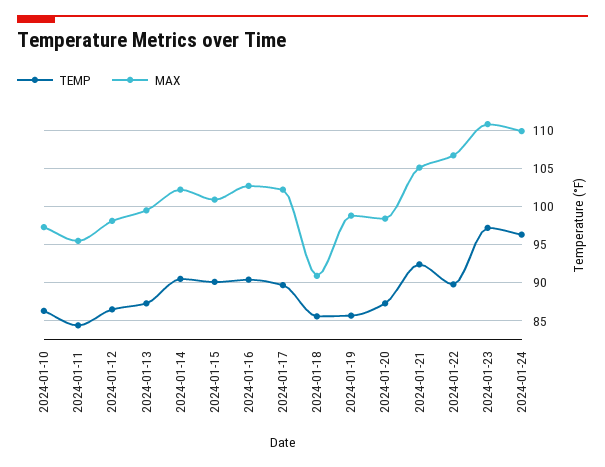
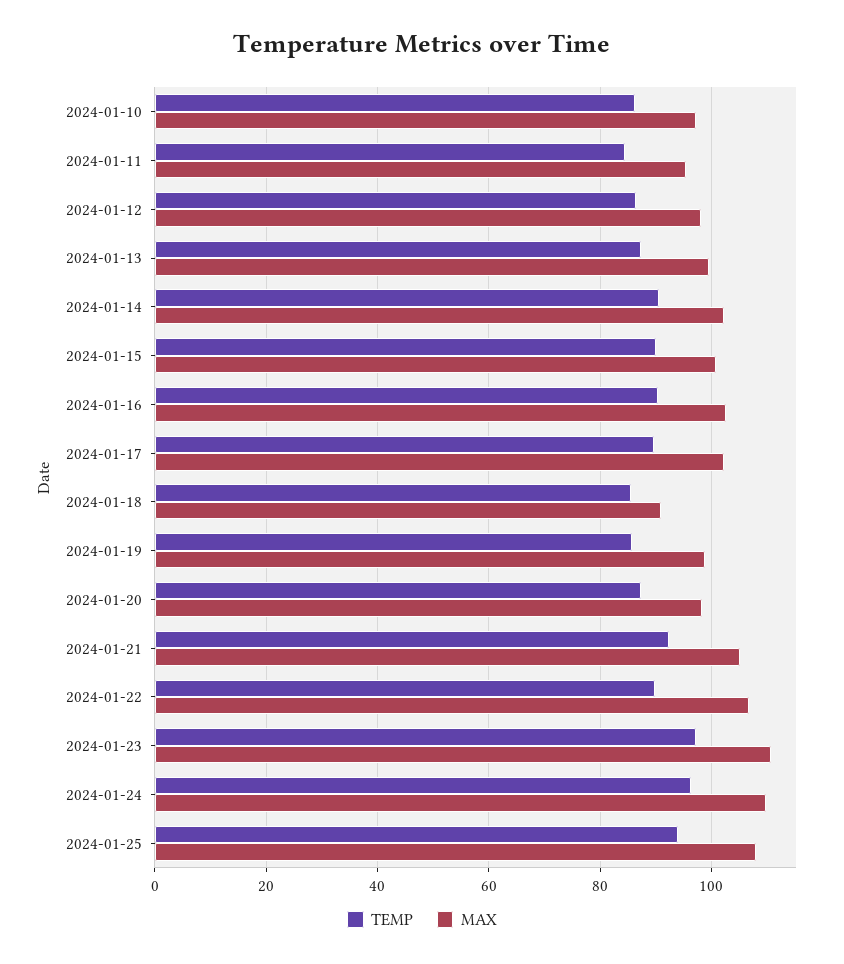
TEMP, 2024-01-25: none -> 94
MAX, 2024-01-25: none -> 108

